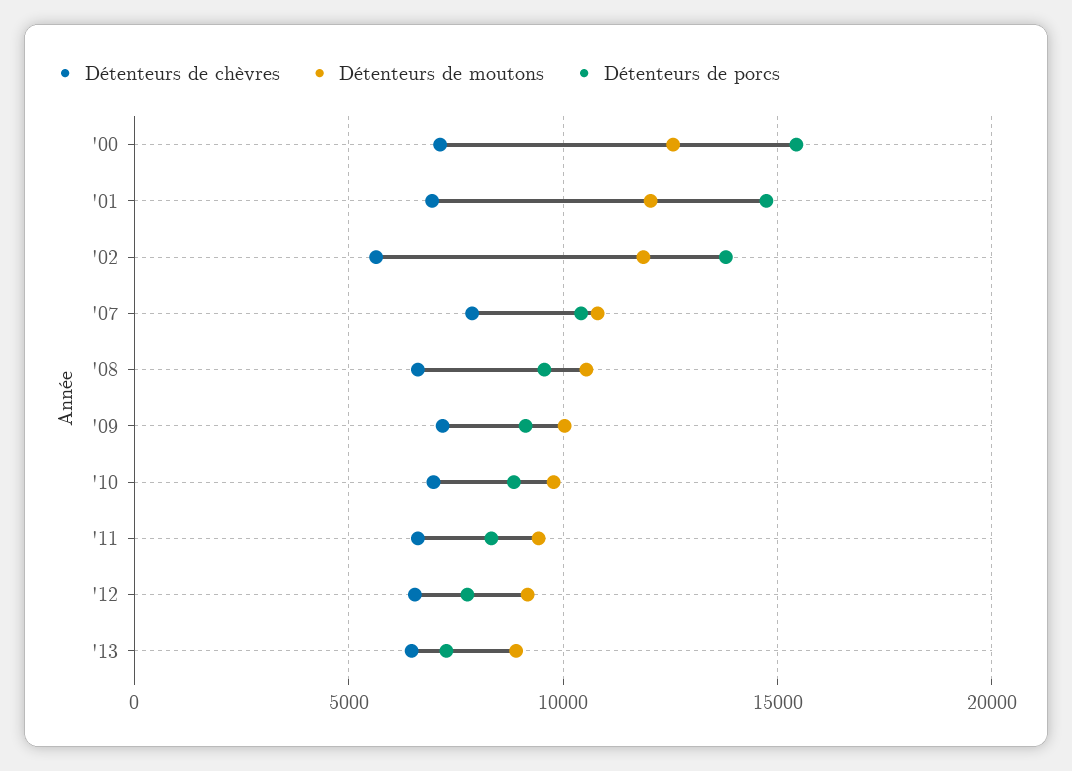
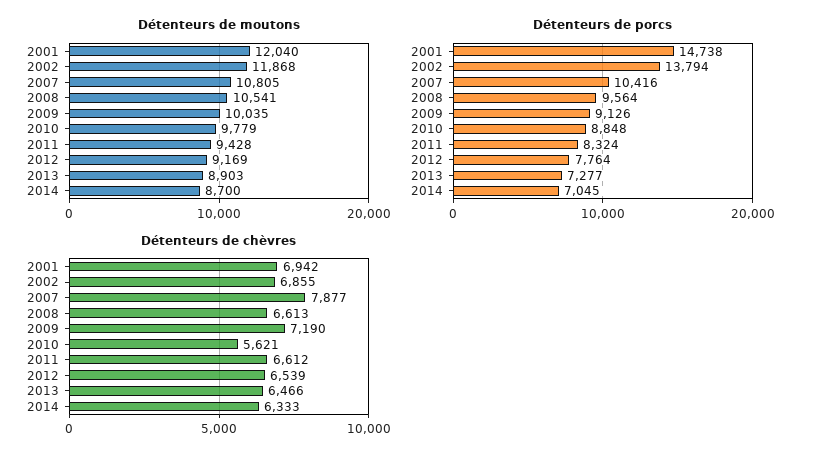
Détenteurs de chèvres, '00: 7000 -> none
Détenteurs de moutons, '00: 12500 -> none
Détenteurs de porcs, '00: 15500 -> none
Détenteurs de chèvres, '02: 5500 -> 6855
Détenteurs de chèvres, '10: 7000 -> 5621
Détenteurs de moutons, 2014: none -> 8700
Détenteurs de porcs, 2014: none -> 7045
Détenteurs de chèvres, 2014: none -> 6333

